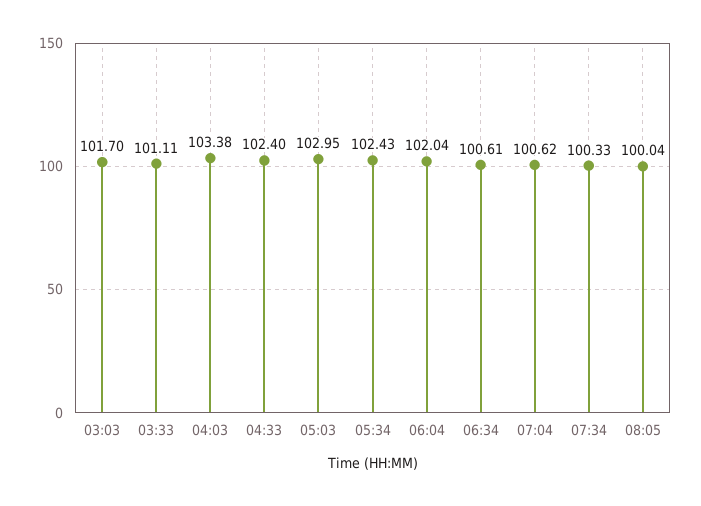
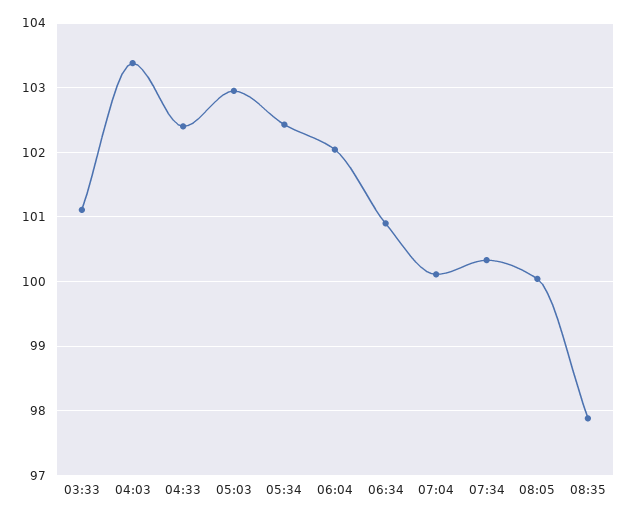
03:03: 101.7 -> none
06:34: 100.61 -> 100.9
07:04: 100.62 -> 100.1
08:35: none -> 97.9

